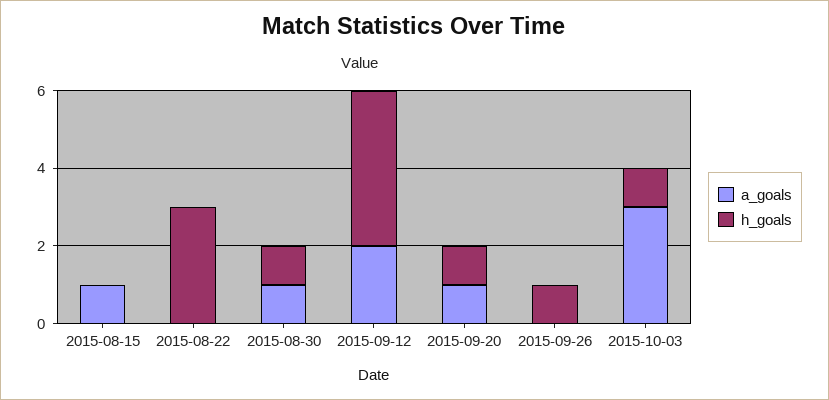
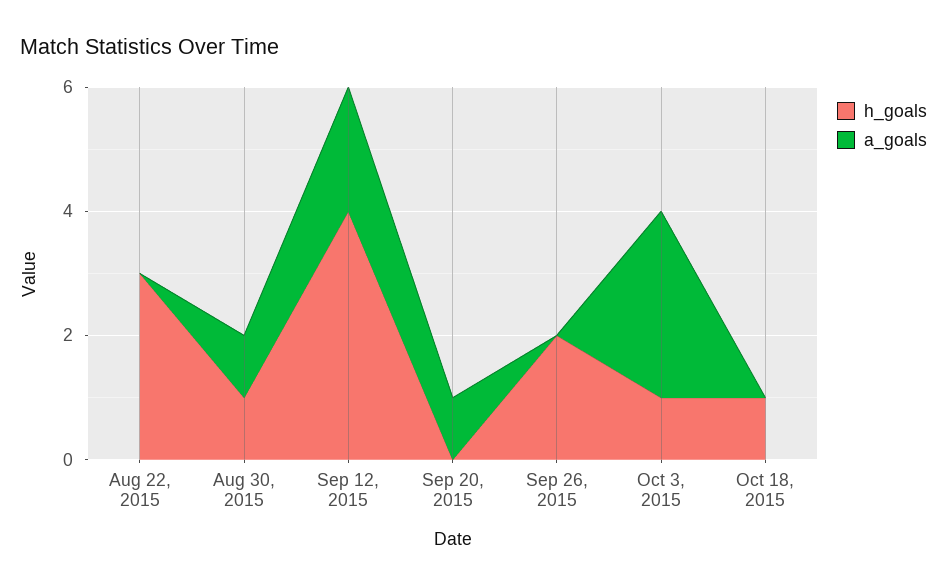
a_goals, 2015-08-15: 1 -> none
h_goals, 2015-08-15: 0 -> none
h_goals, 2015-09-20: 1 -> 0
h_goals, 2015-09-26: 1 -> 2
h_goals, Oct 18, 2015: none -> 1
a_goals, Oct 18, 2015: none -> 0

